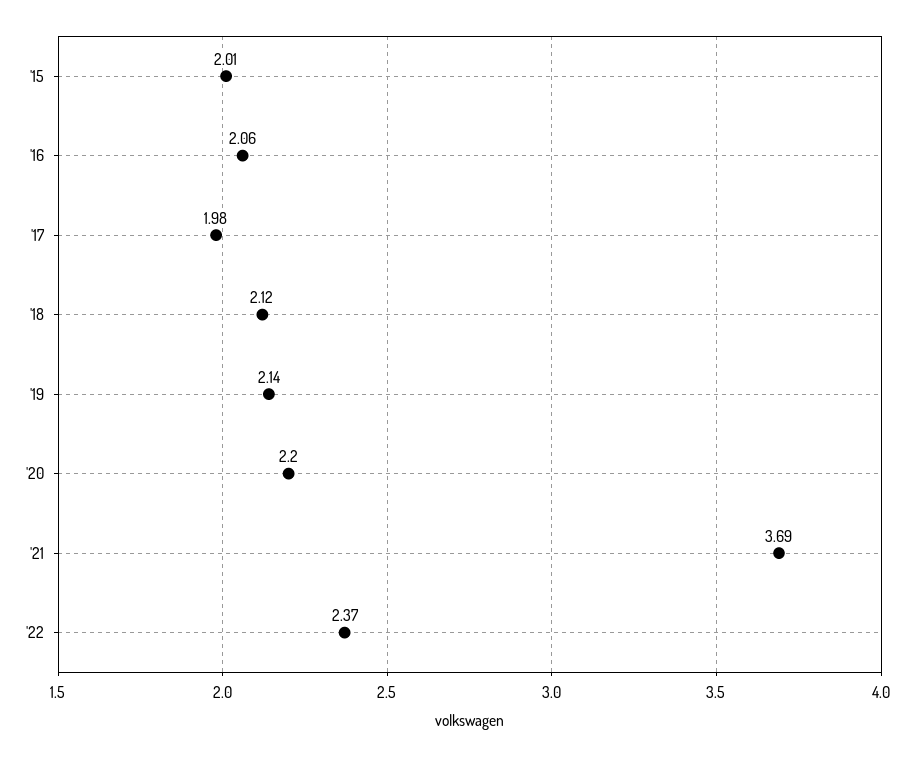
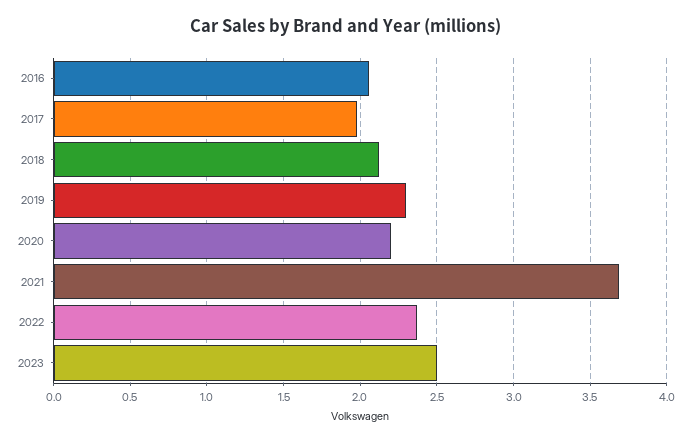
'15: 2.01 -> none
'19: 2.14 -> 2.3
2023: none -> 2.5

